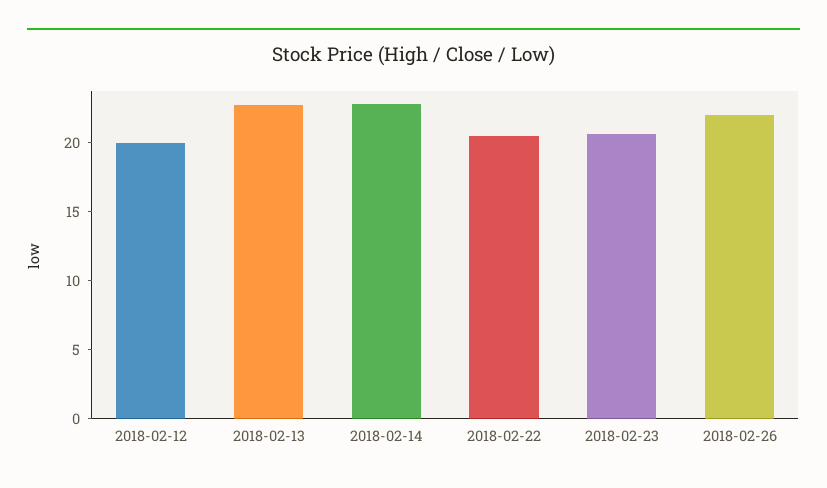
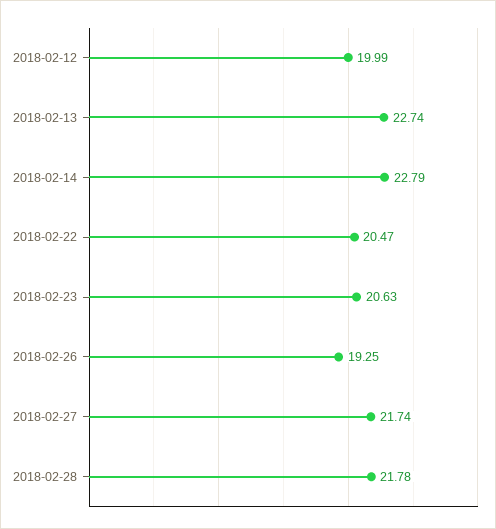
2018-02-26: 22 -> 19.25
2018-02-27: none -> 21.74
2018-02-28: none -> 21.78

